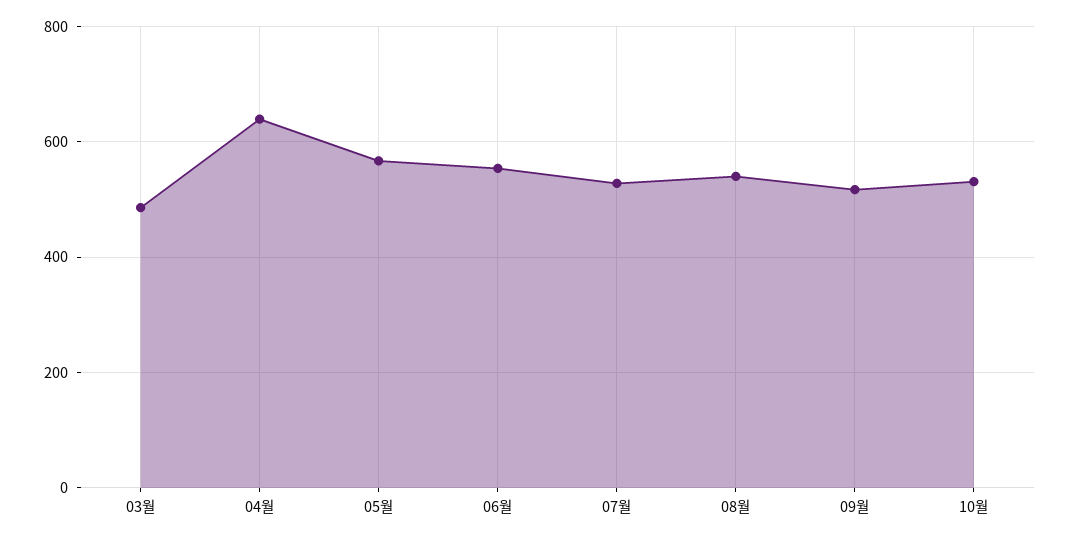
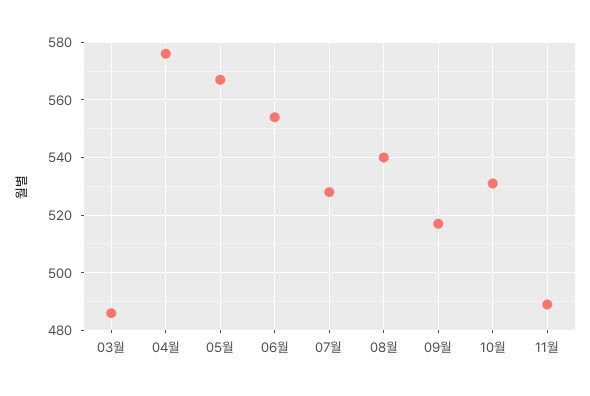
04월: 640 -> 575
11월: none -> 490

